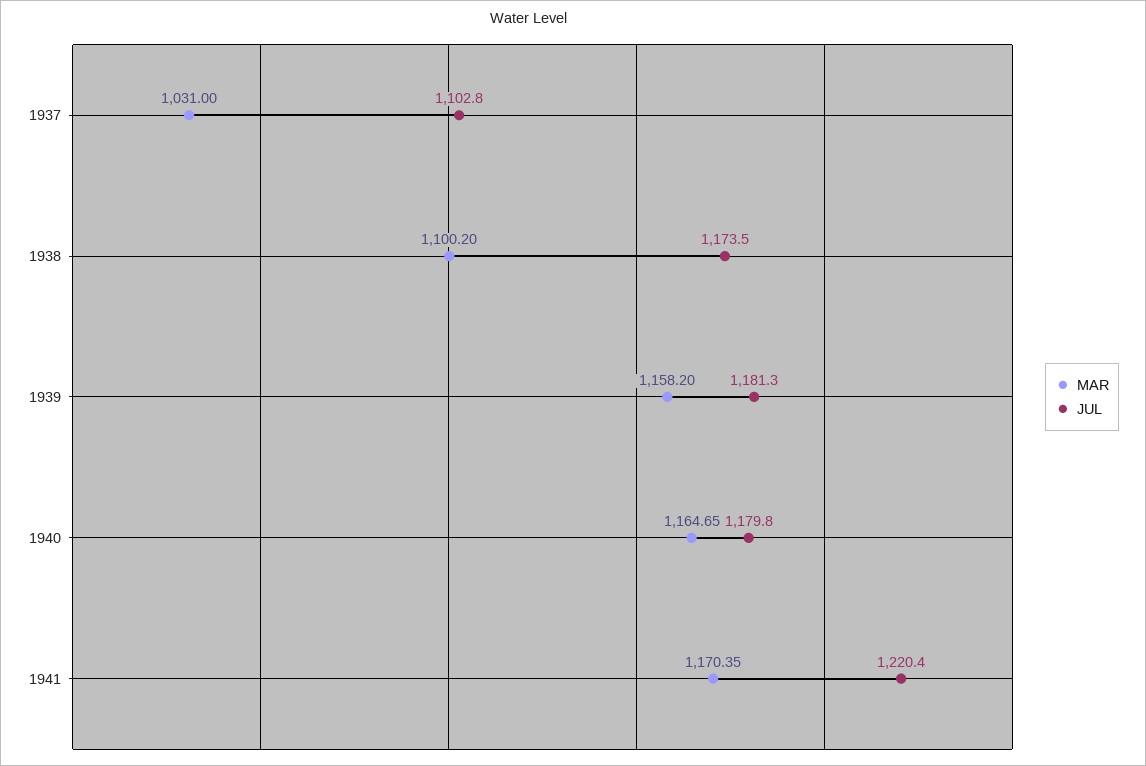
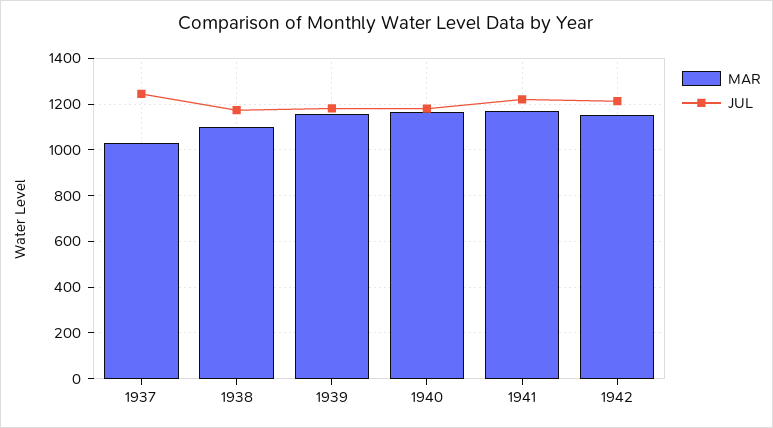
JUL, 1937: 1102.8 -> 1250
MAR, 1942: none -> 1150
JUL, 1942: none -> 1200

